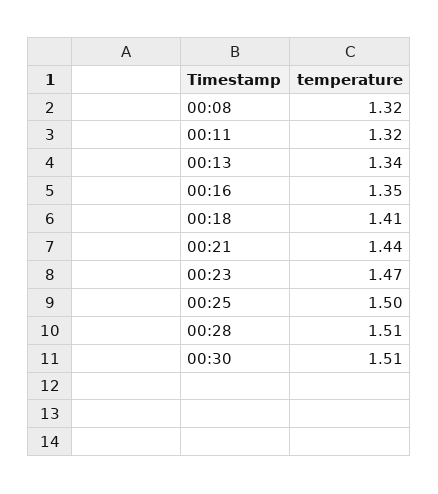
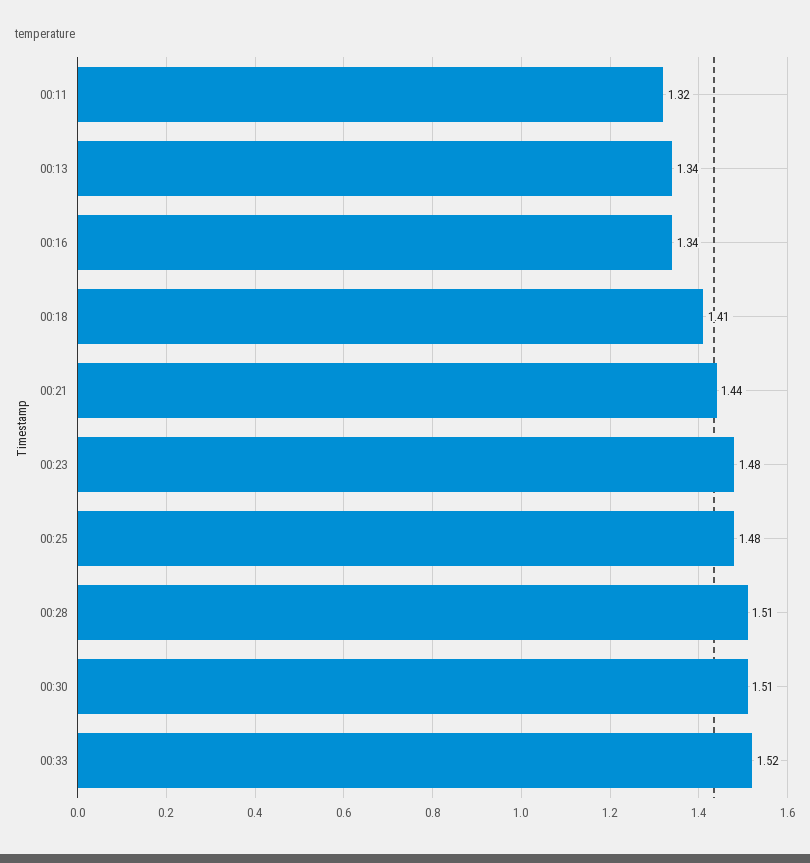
00:08: 1.32 -> none
00:16: 1.35 -> 1.34
00:23: 1.47 -> 1.48
00:25: 1.5 -> 1.48
00:33: none -> 1.52

